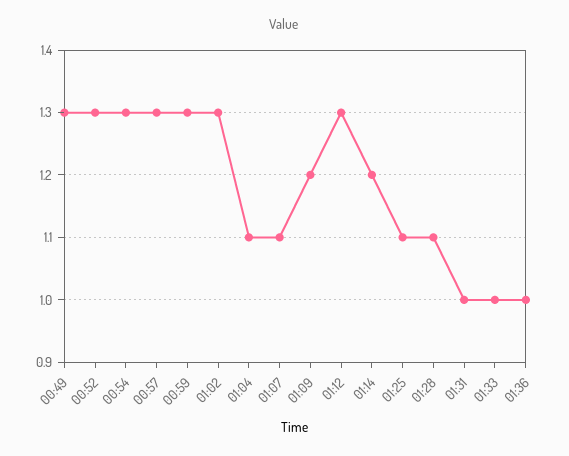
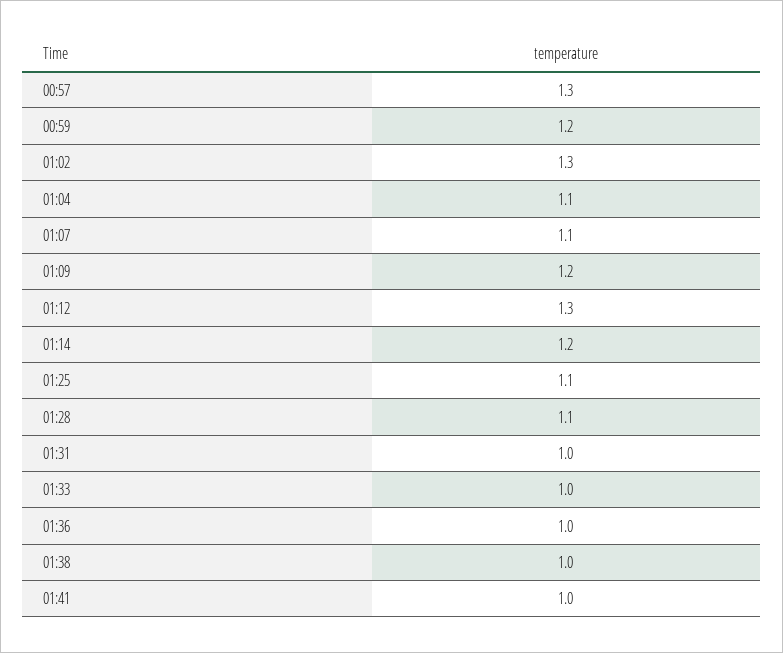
00:49: 1.3 -> none
00:52: 1.3 -> none
00:54: 1.3 -> none
00:59: 1.3 -> 1.2
01:38: none -> 1
01:41: none -> 1

